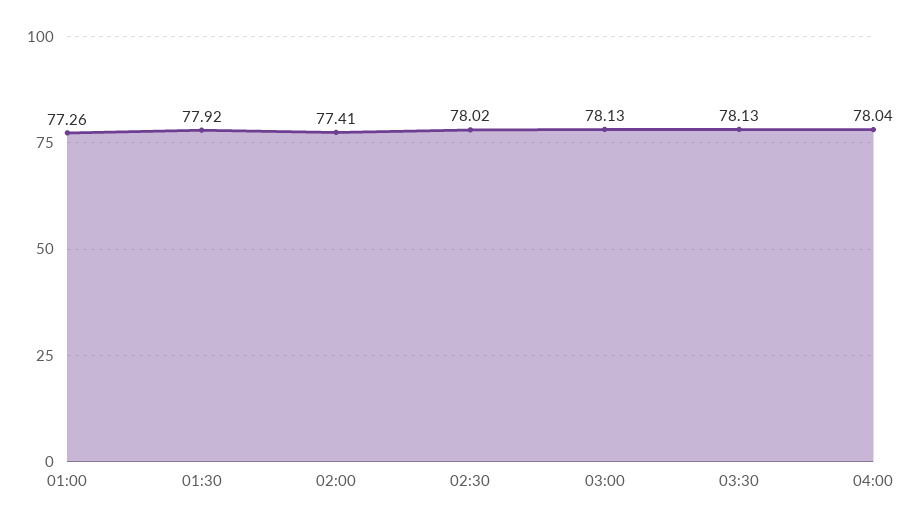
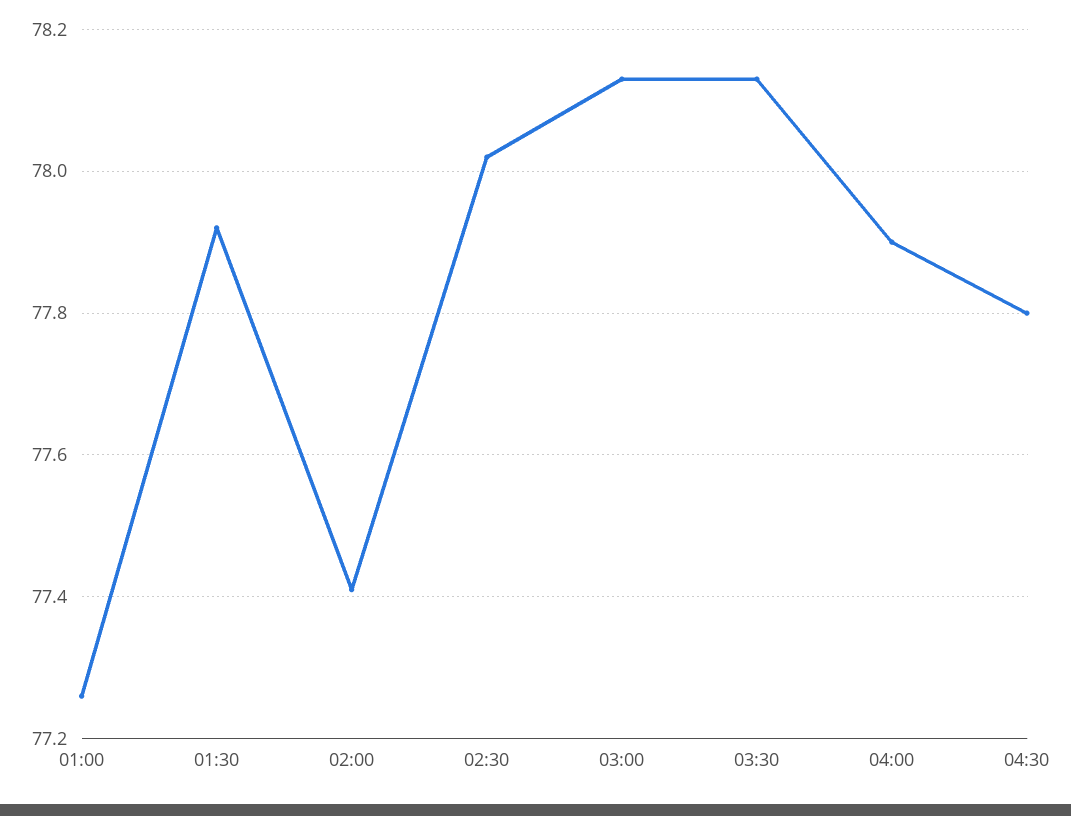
04:00: 78.04 -> 77.9
04:30: none -> 77.8

